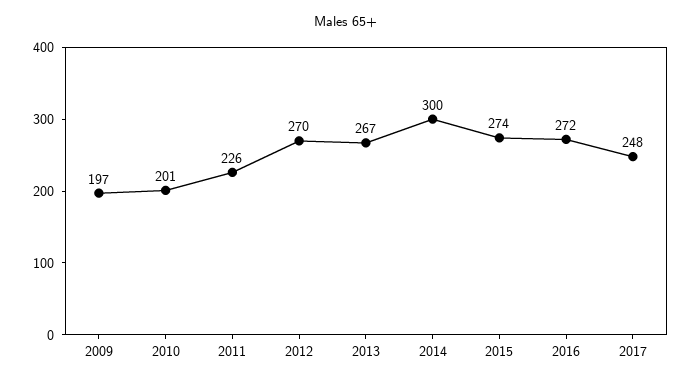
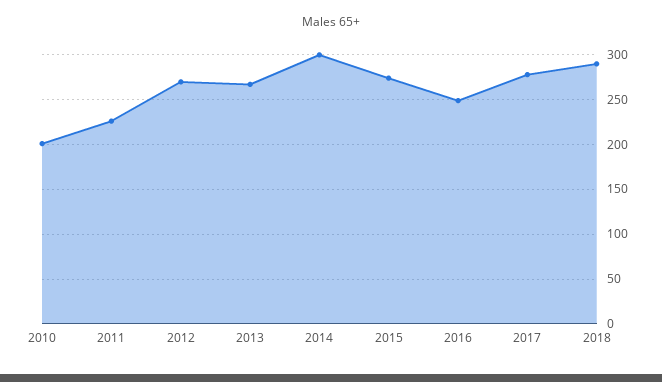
2009: 197 -> none
2016: 272 -> 250
2017: 248 -> 280
2018: none -> 290

